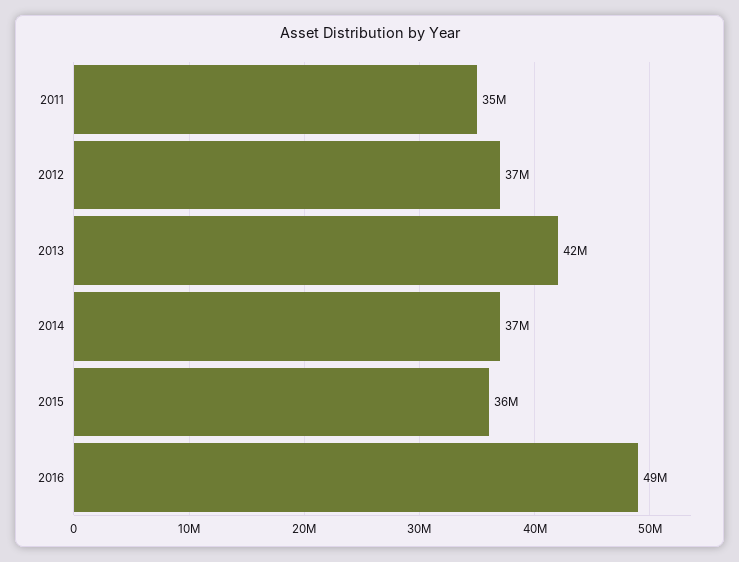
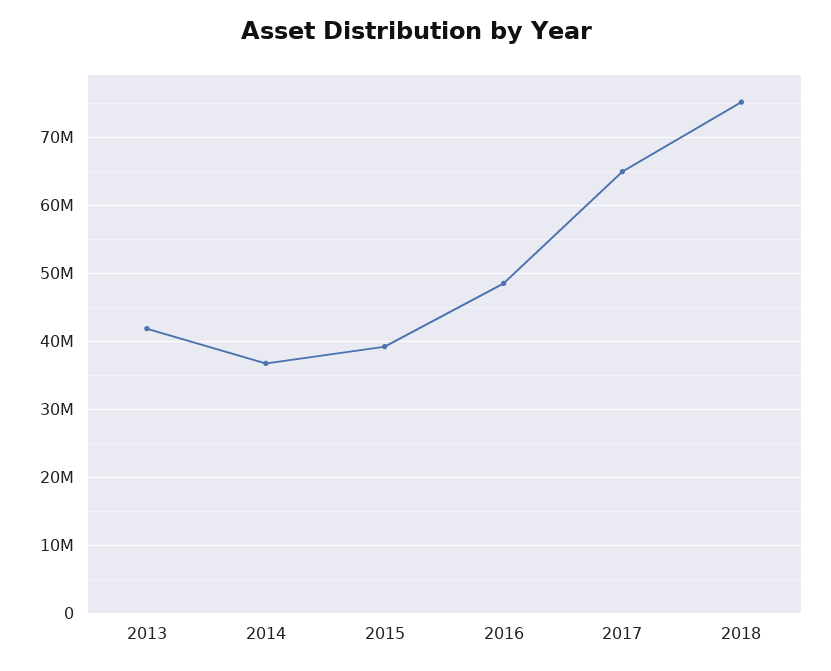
2011: 35000000 -> none
2012: 37000000 -> none
2015: 36000000 -> 39000000
2017: none -> 65000000
2018: none -> 75000000

